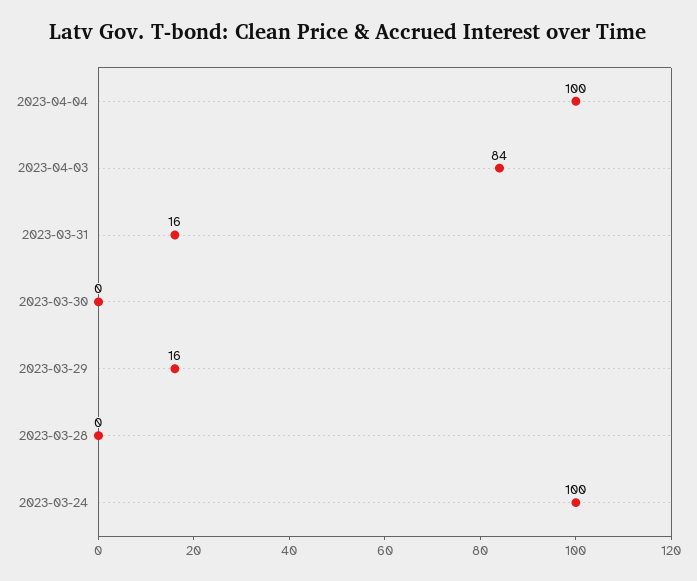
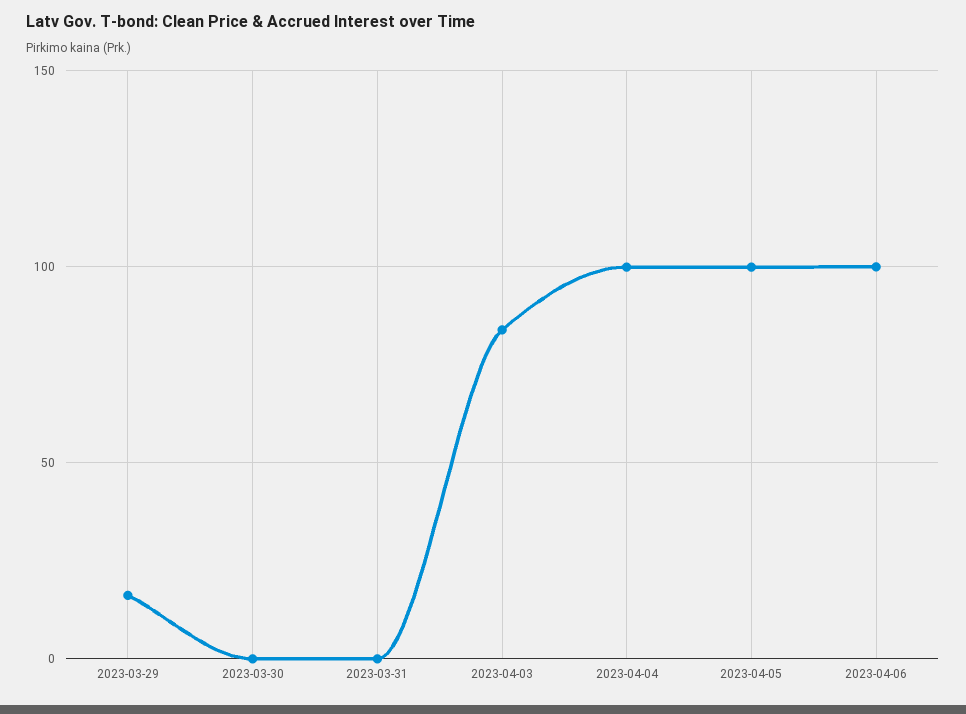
2023-03-31: 16 -> 0
2023-03-28: 0 -> none
2023-03-24: 100 -> none
2023-04-05: none -> 100
2023-04-06: none -> 100

